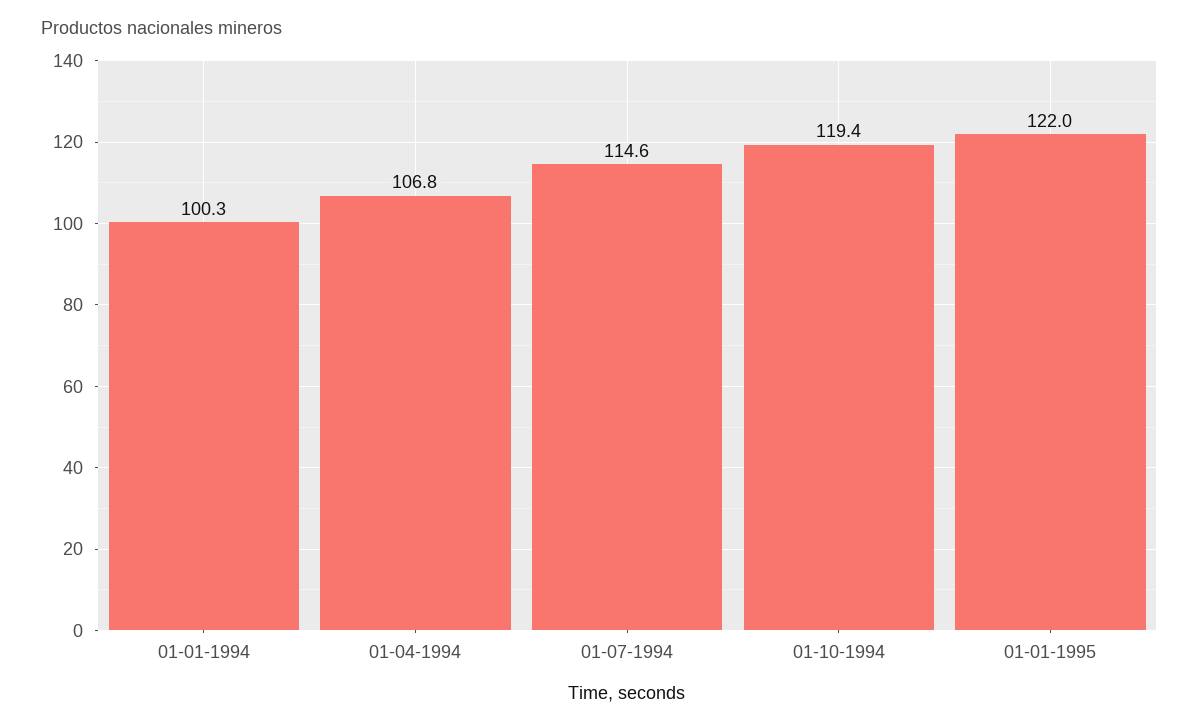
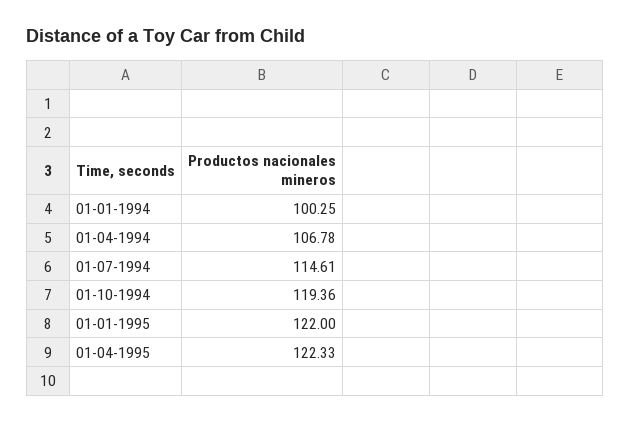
01-04-1995: none -> 122.33

